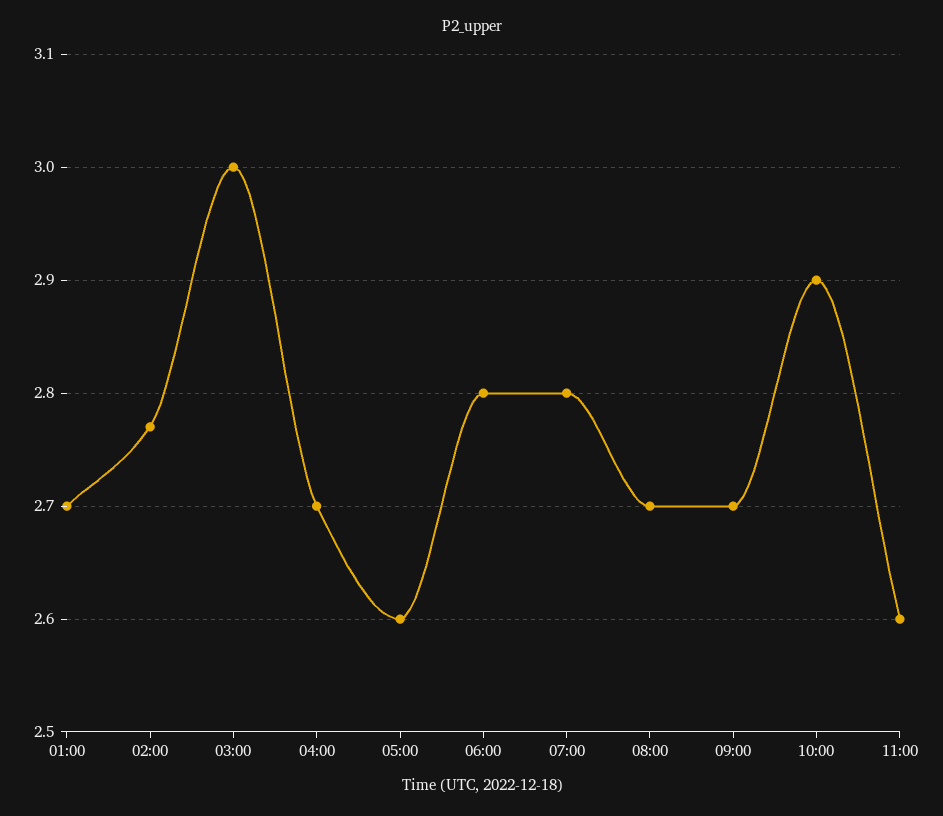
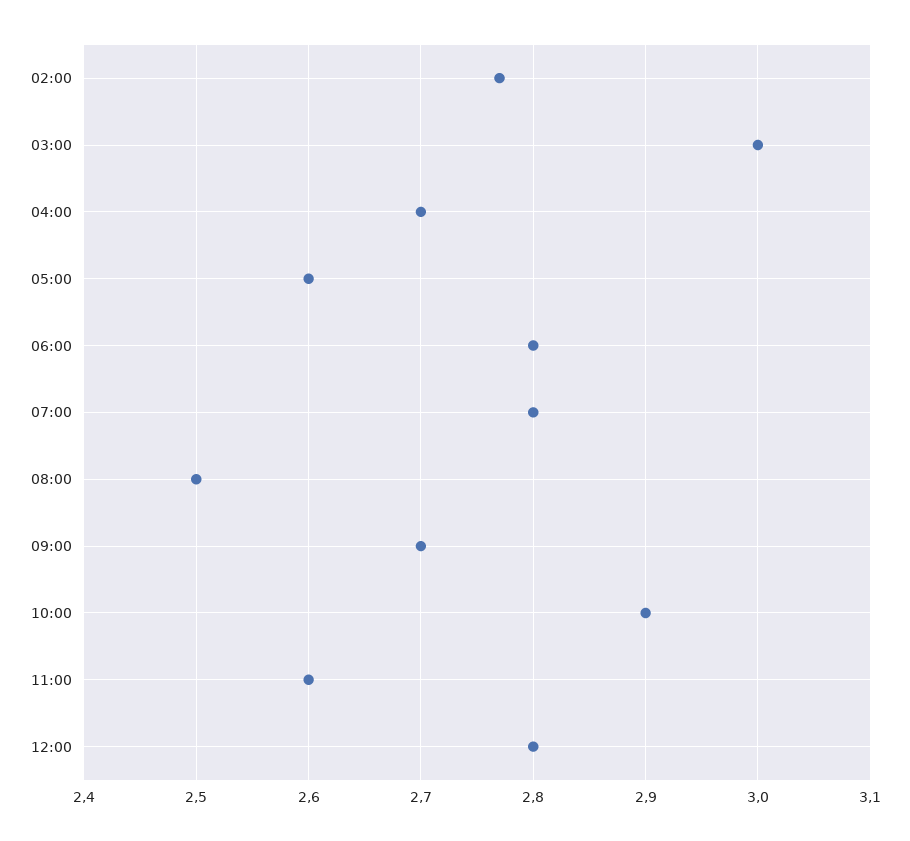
01:00: 2.7 -> none
08:00: 2.7 -> 2.5
12:00: none -> 2.8

